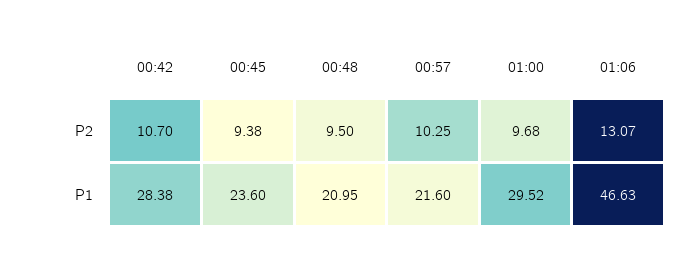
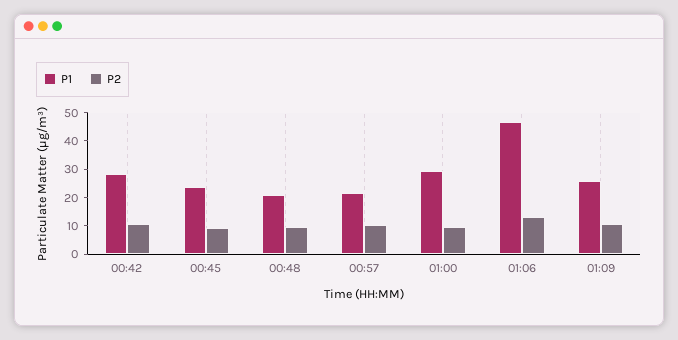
P1, 01:09: none -> 25
P2, 01:09: none -> 10

